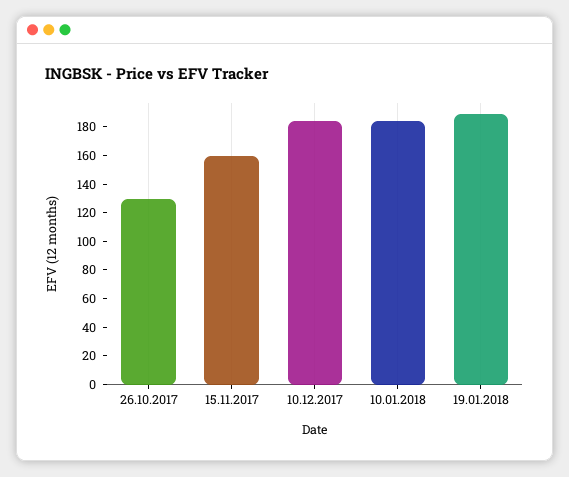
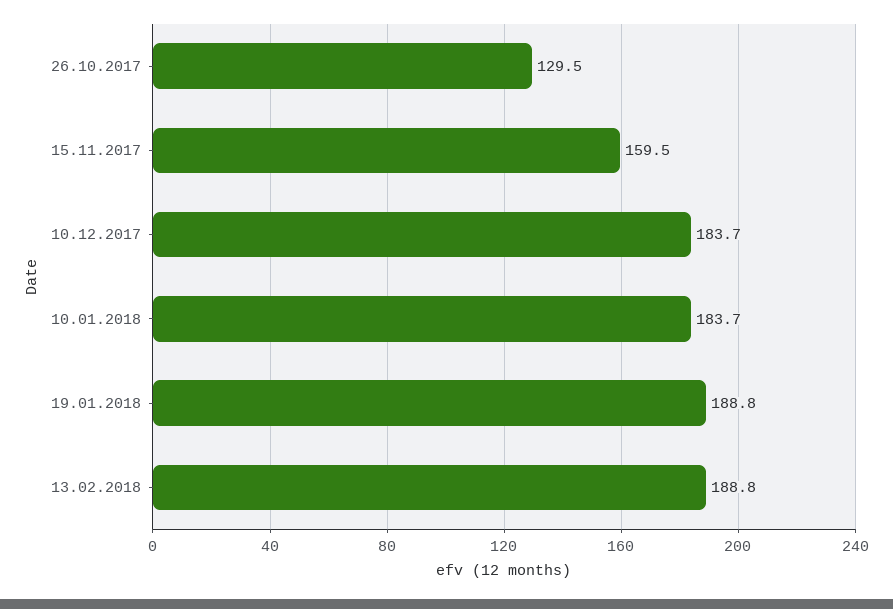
13.02.2018: none -> 188.8

